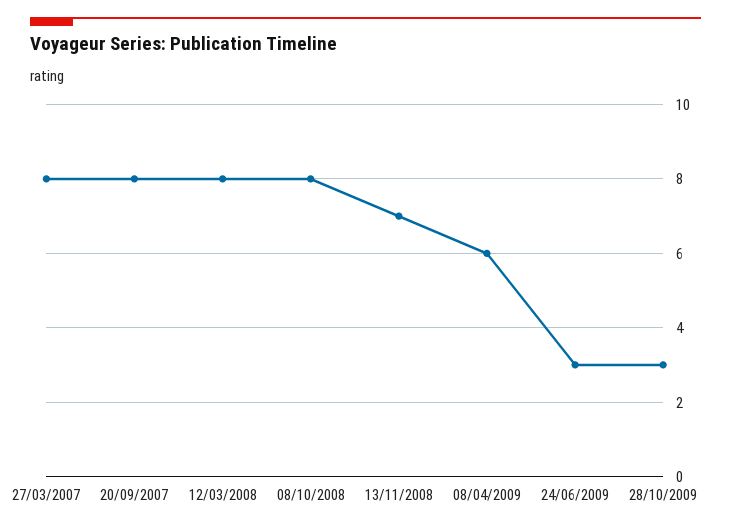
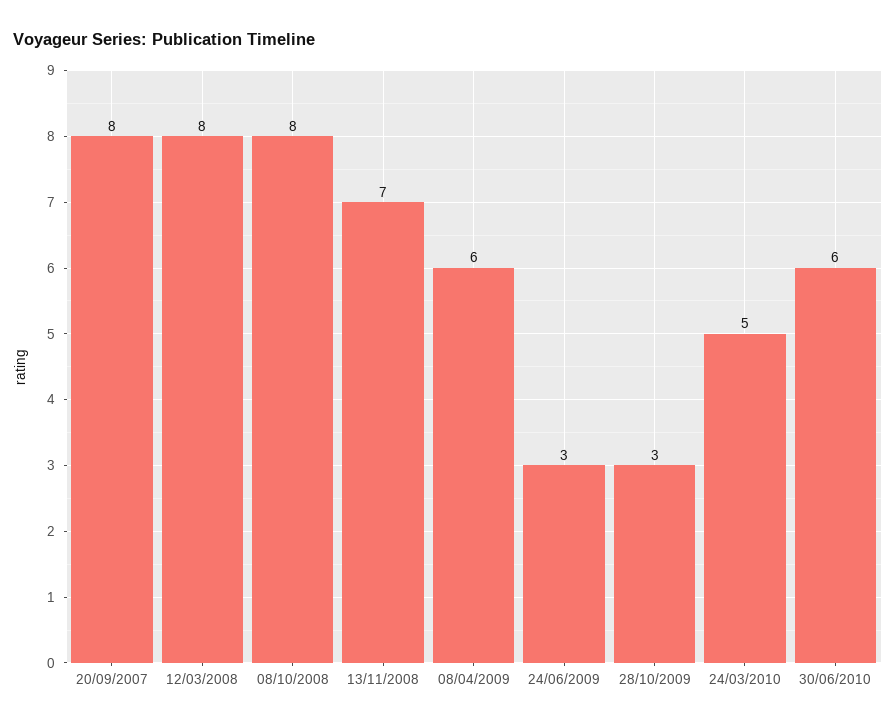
27/03/2007: 8 -> none
24/03/2010: none -> 5
30/06/2010: none -> 6

